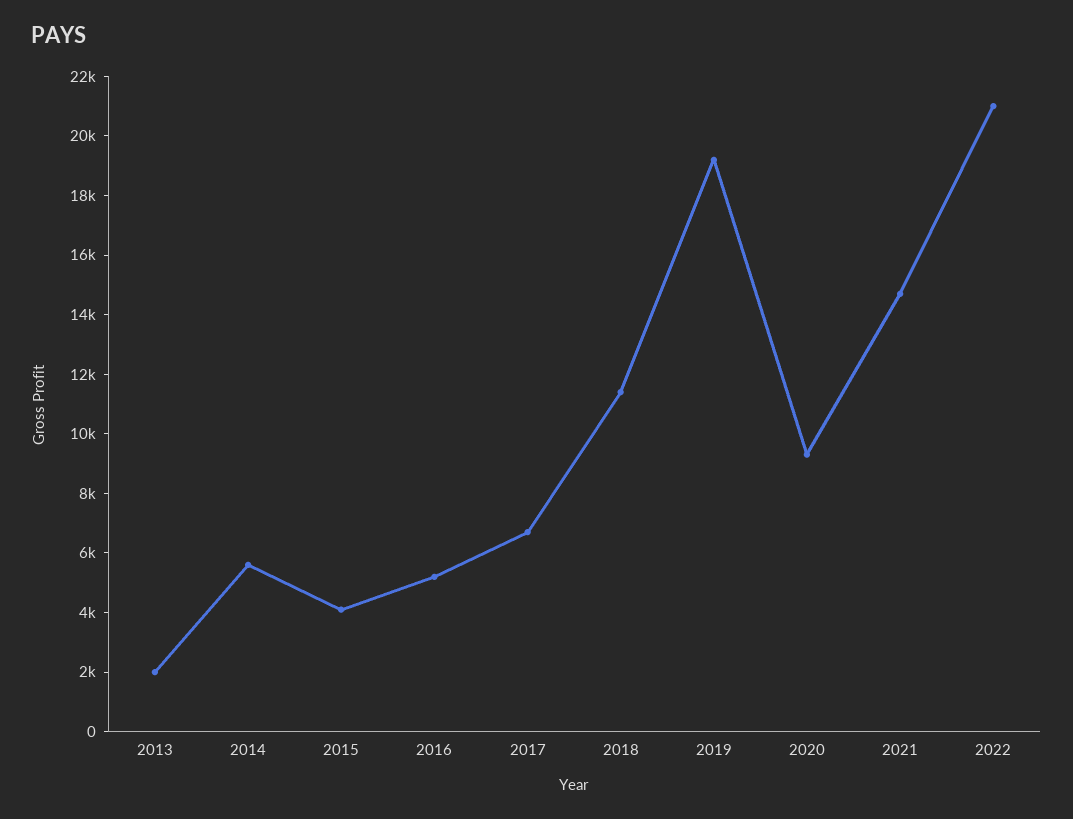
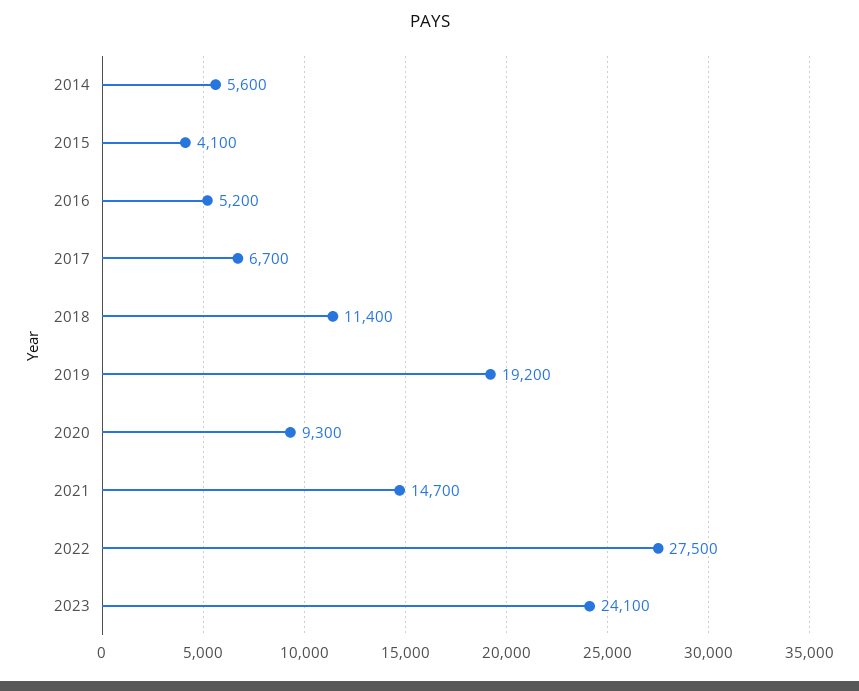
2013: 2000 -> none
2022: 21000 -> 27500
2023: none -> 24100

